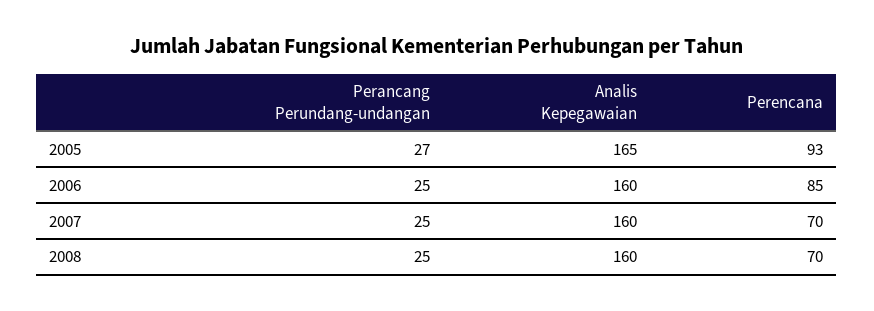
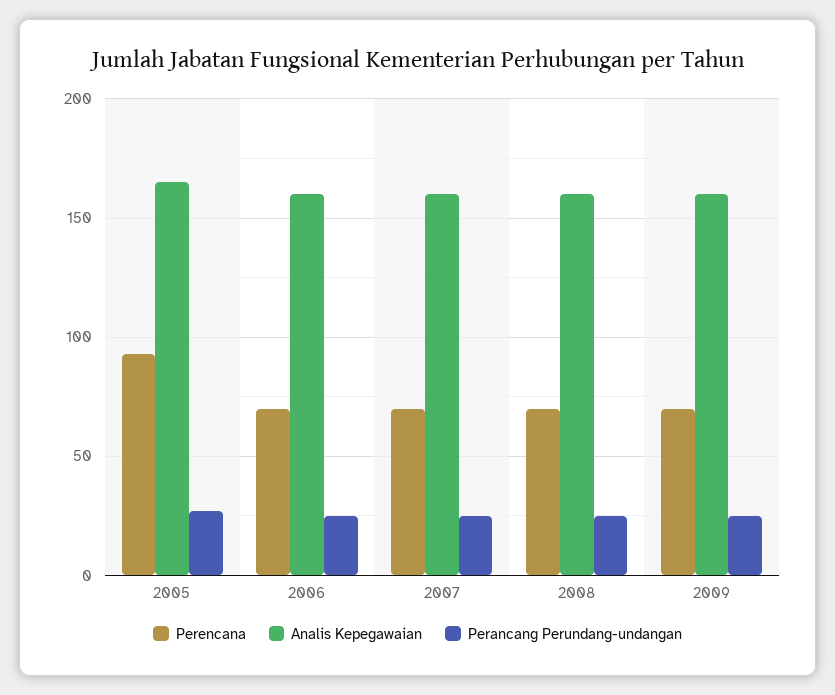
Perencana, 2006: 85 -> 70
Perencana, 2009: none -> 70
Analis Kepegawaian, 2009: none -> 160
Perancang Perundang-undangan, 2009: none -> 25

